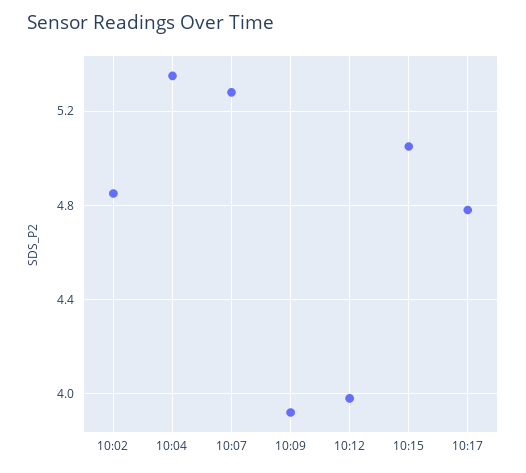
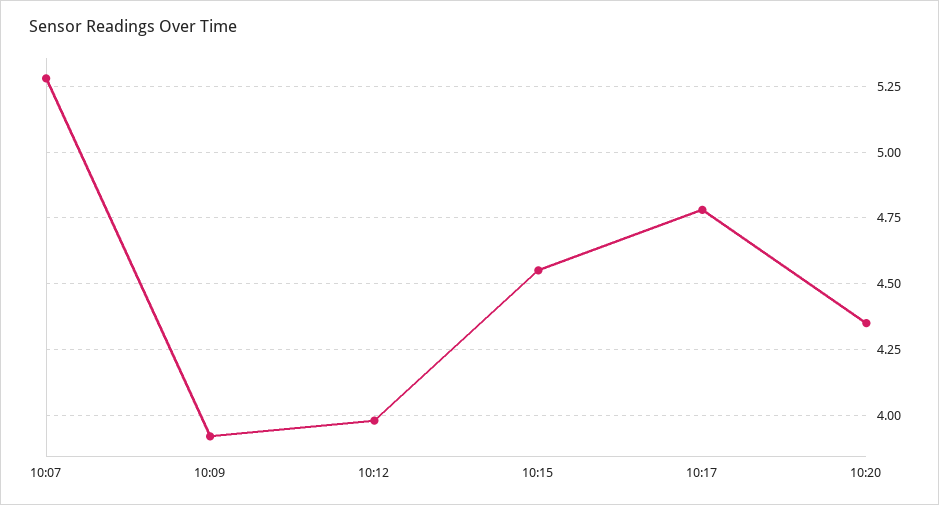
10:02: 4.85 -> none
10:04: 5.35 -> none
10:15: 5.05 -> 4.55
10:20: none -> 4.35

